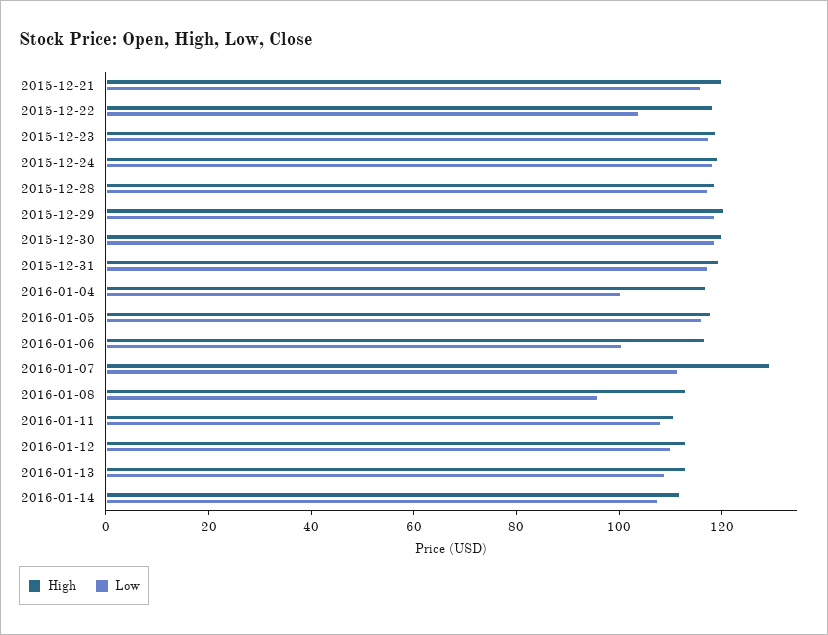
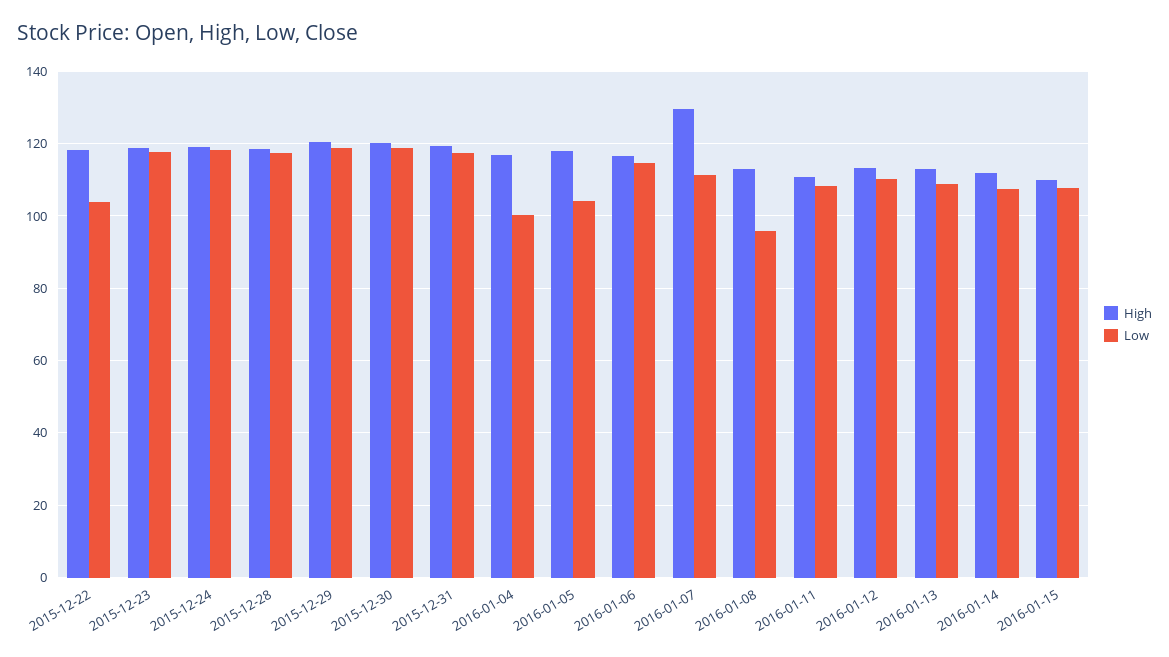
High, 2015-12-21: 120 -> none
Low, 2015-12-21: 115 -> none
Low, 2016-01-05: 115 -> 104
Low, 2016-01-06: 100 -> 114
High, 2016-01-15: none -> 110
Low, 2016-01-15: none -> 108

